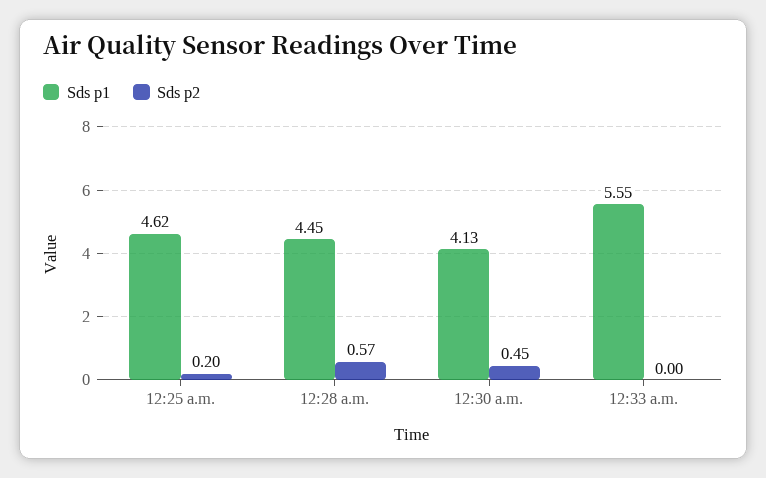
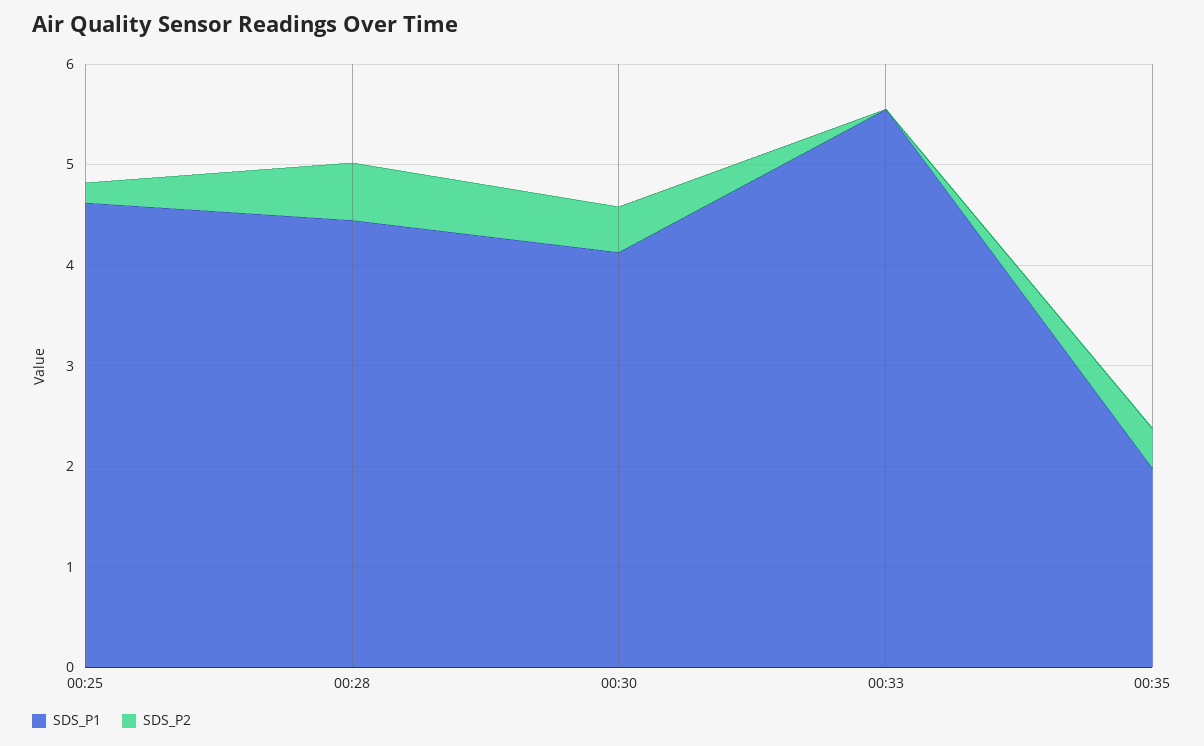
Sds p1, 00:35: none -> 2
Sds p2, 00:35: none -> 0.4

